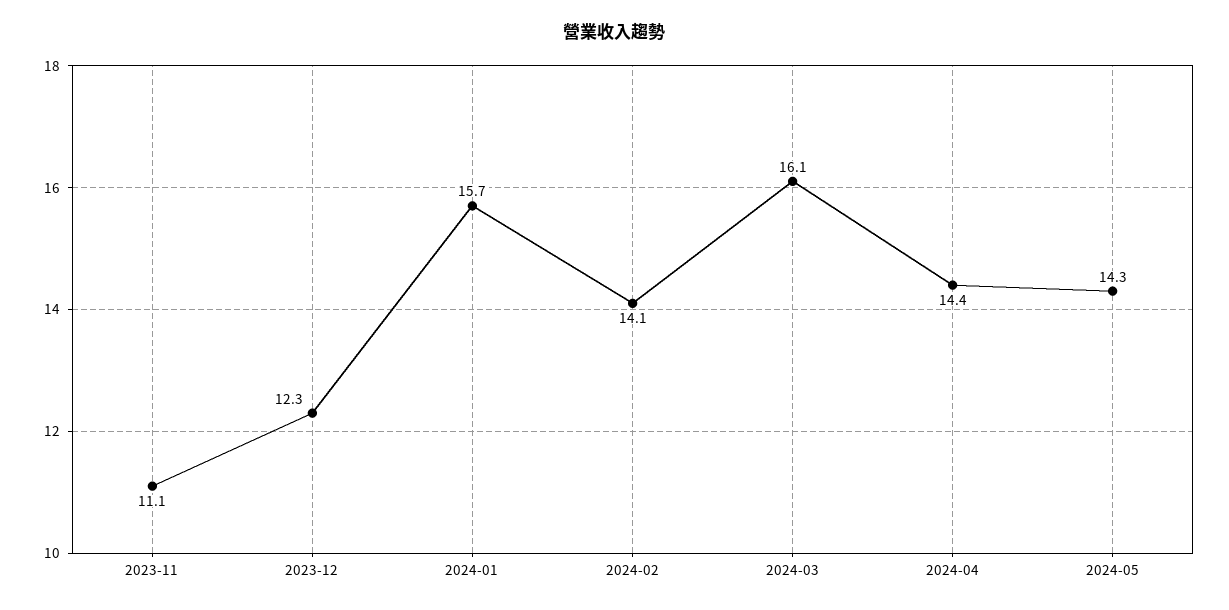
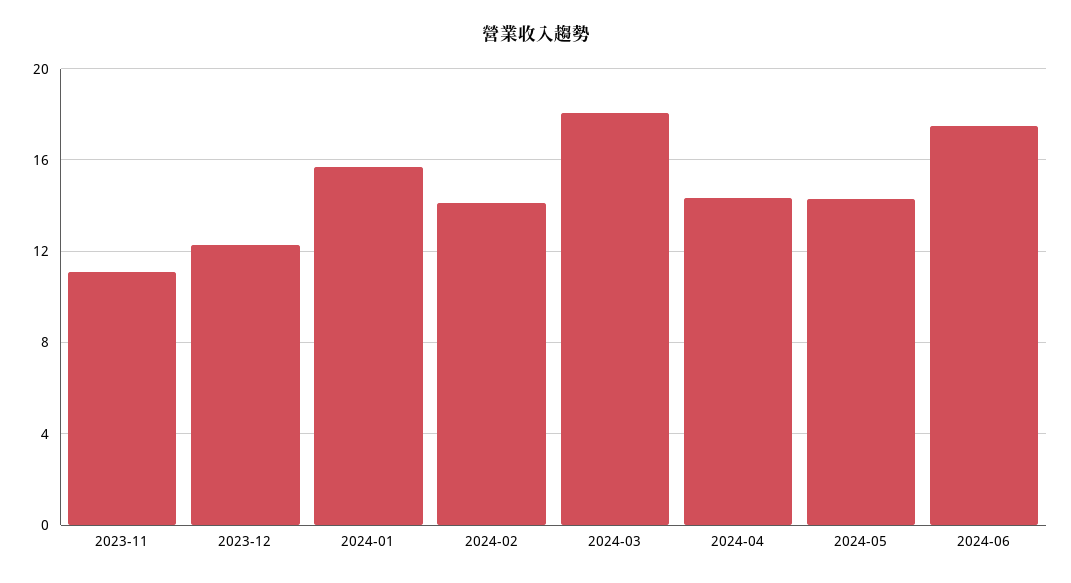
2024-03: 16.1 -> 18
2024-06: none -> 17.5

